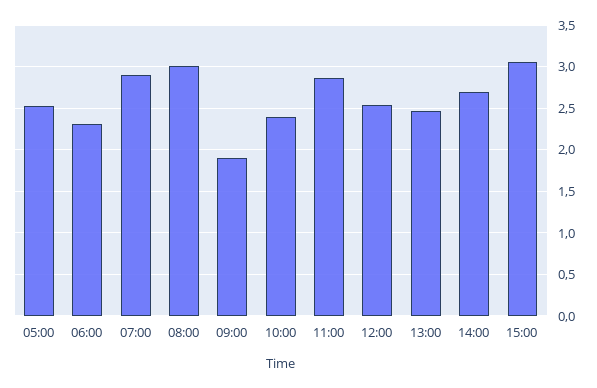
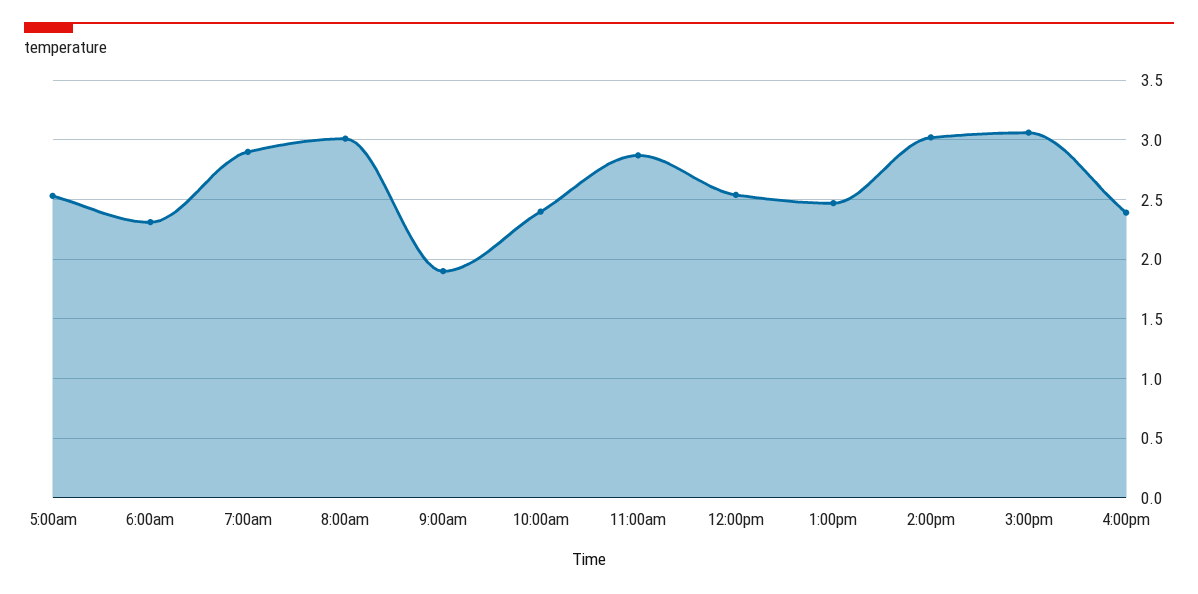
14:00: 2.7 -> 3
4:00pm: none -> 2.4

